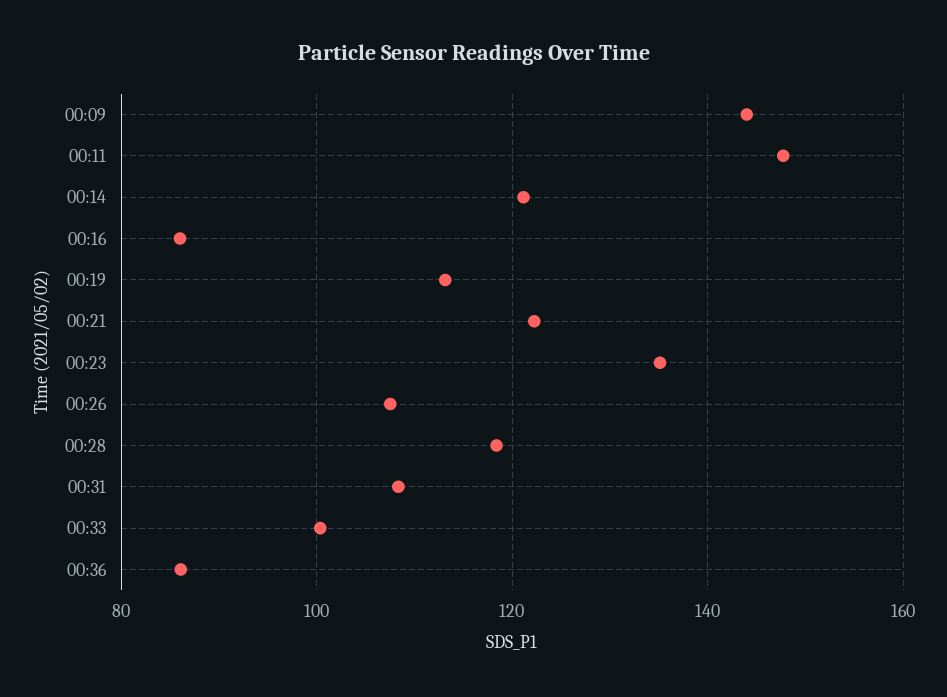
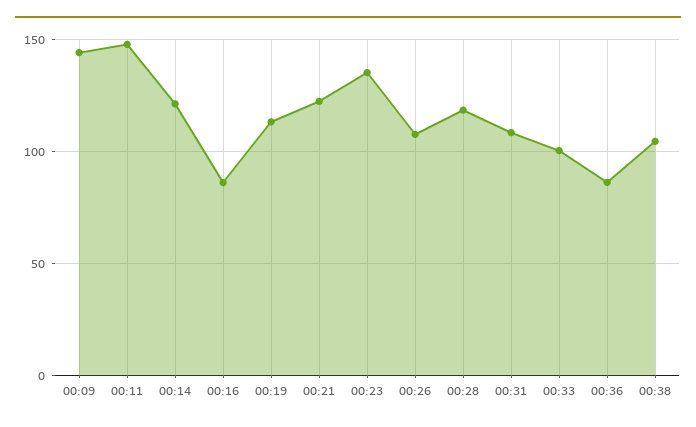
00:38: none -> 105

